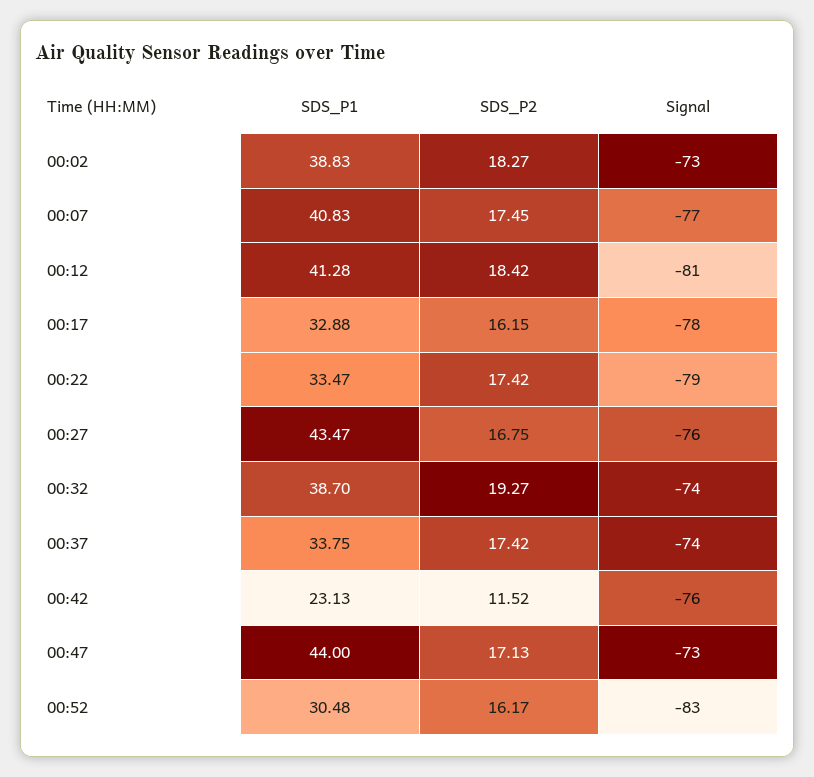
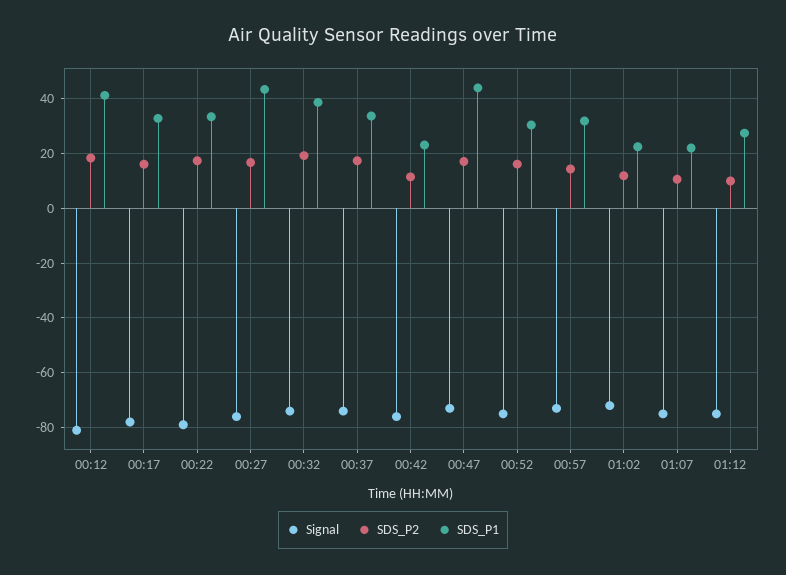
SDS_P1, 00:02: 38.83 -> none
SDS_P2, 00:02: 18.27 -> none
Signal, 00:02: -73 -> none
SDS_P1, 00:07: 40.83 -> none
SDS_P2, 00:07: 17.45 -> none
Signal, 00:07: -77 -> none
Signal, 00:52: -83 -> -75
Signal, 00:57: none -> -72.5
SDS_P2, 00:57: none -> 15
SDS_P1, 00:57: none -> 32.5
Signal, 01:02: none -> -72.5
SDS_P2, 01:02: none -> 12.5
SDS_P1, 01:02: none -> 22.5
Signal, 01:07: none -> -75
SDS_P2, 01:07: none -> 10
SDS_P1, 01:07: none -> 22.5
Signal, 01:12: none -> -75
SDS_P2, 01:12: none -> 10
SDS_P1, 01:12: none -> 27.5

